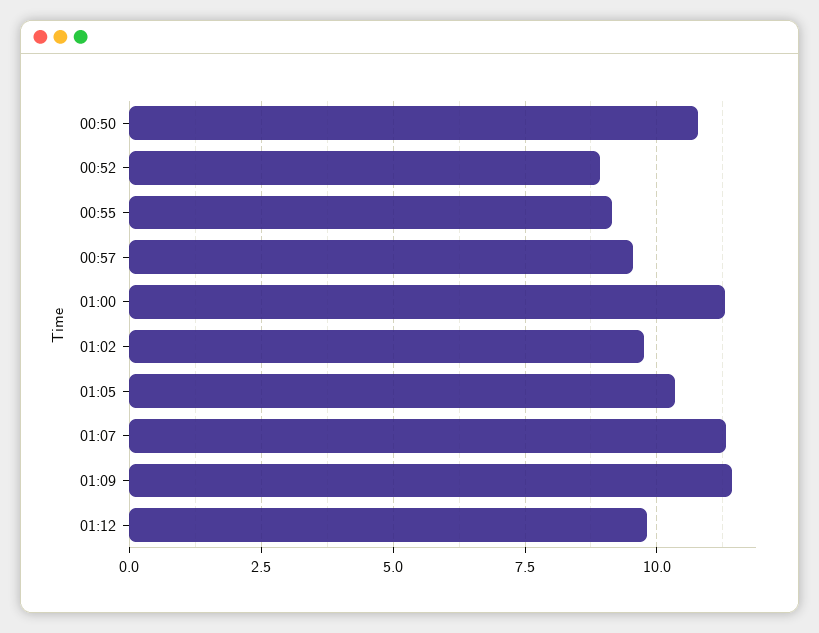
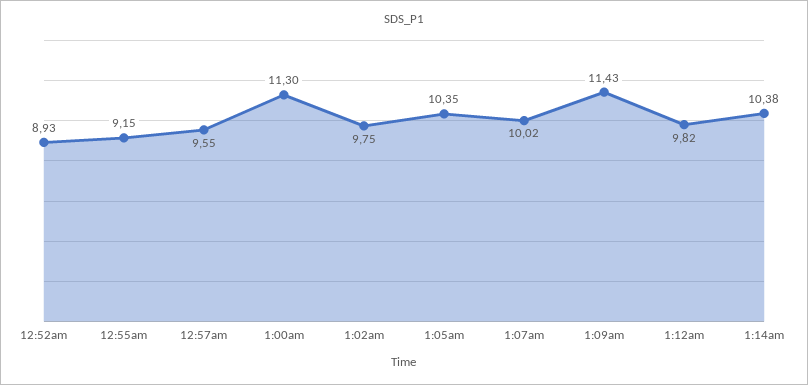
00:50: 10.75 -> none
01:07: 11.25 -> 10.02
1:14am: none -> 10.38

